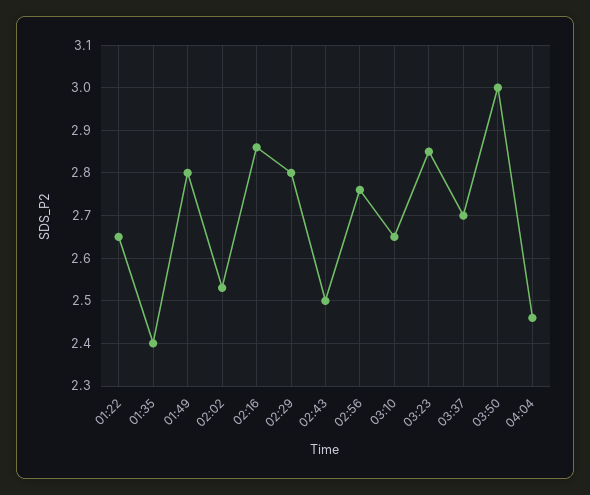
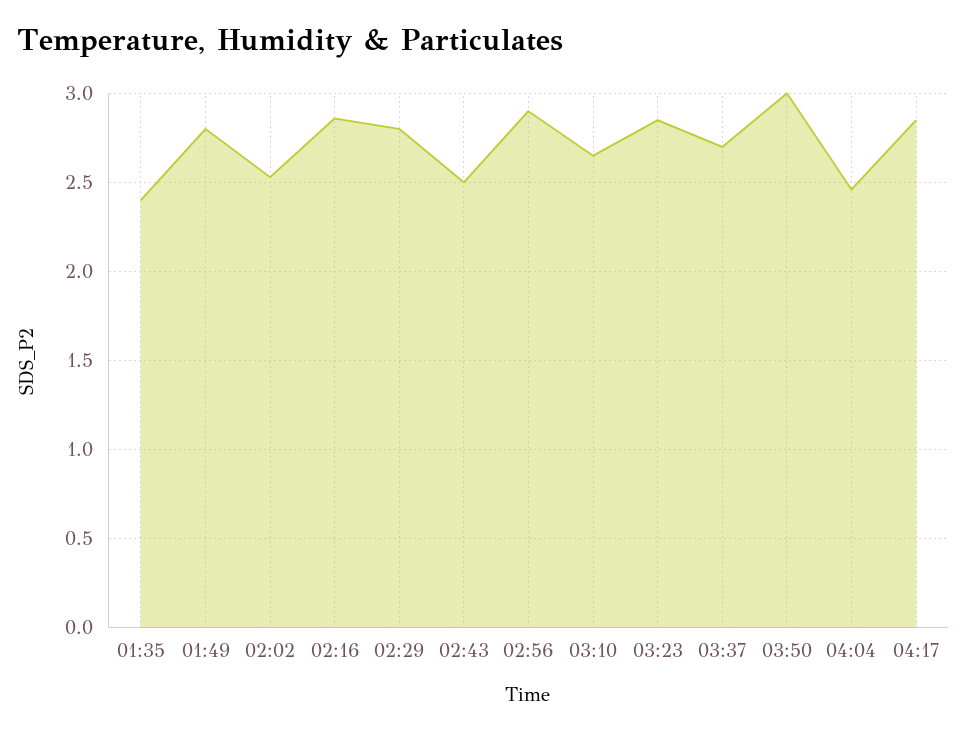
01:22: 2.65 -> none
02:56: 2.75 -> 2.9
04:17: none -> 2.85

